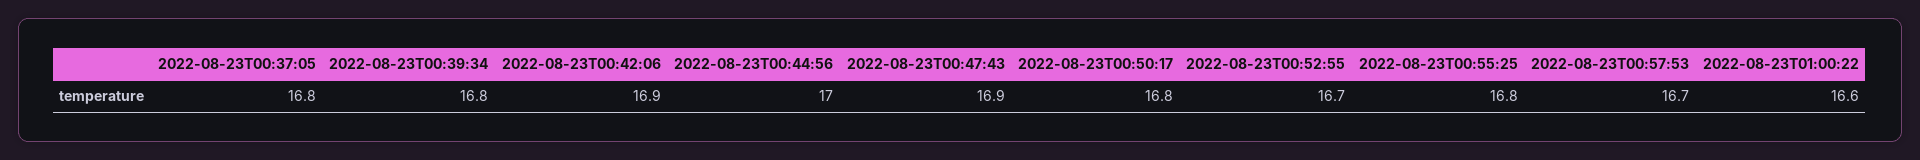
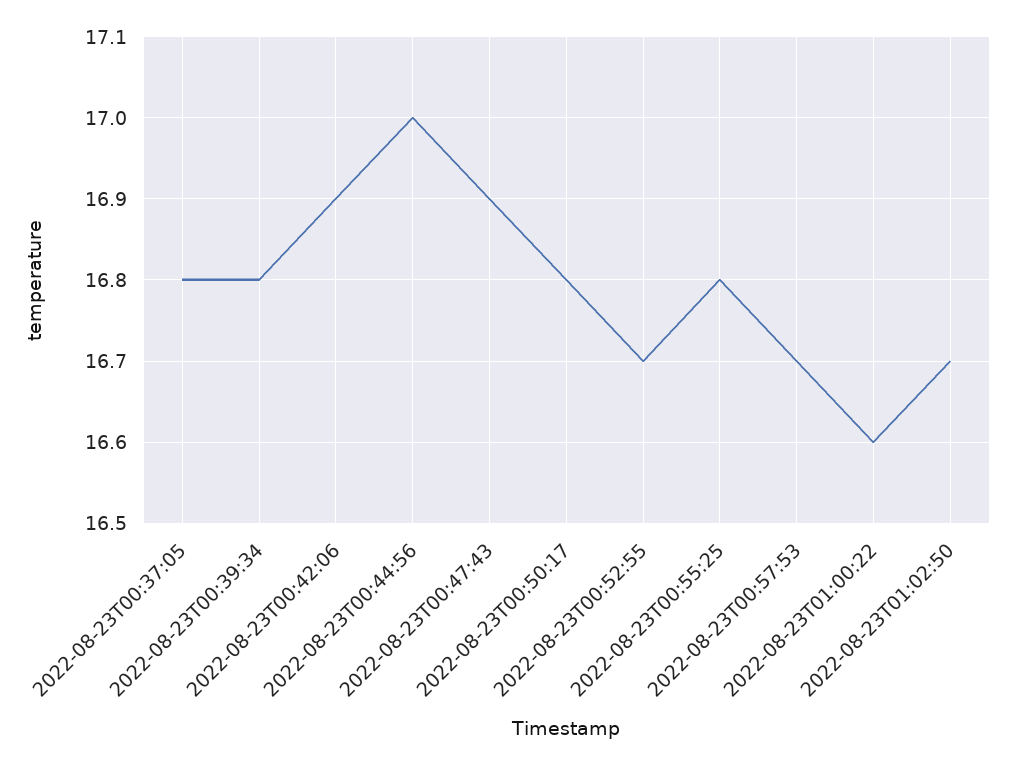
2022-08-23T01:02:50: none -> 16.7

